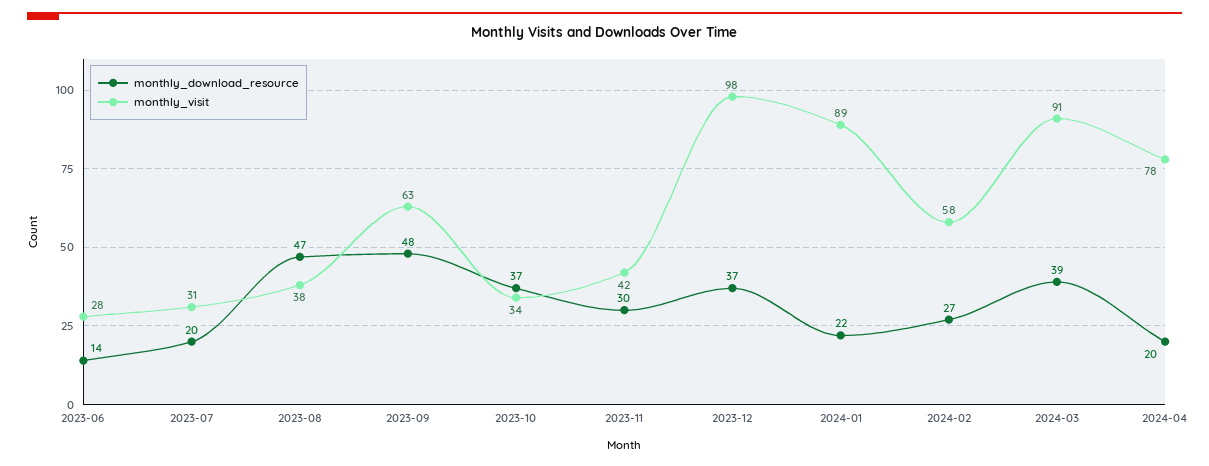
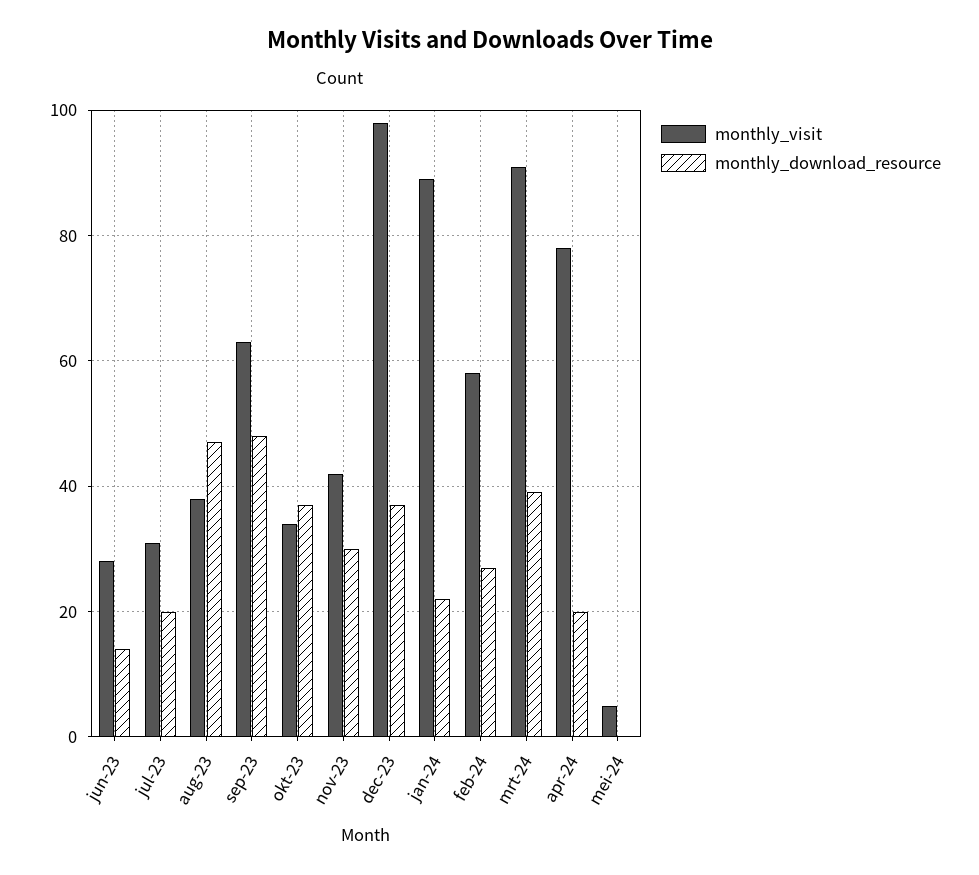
monthly_visit, mei-24: none -> 5
monthly_download_resource, mei-24: none -> 0

